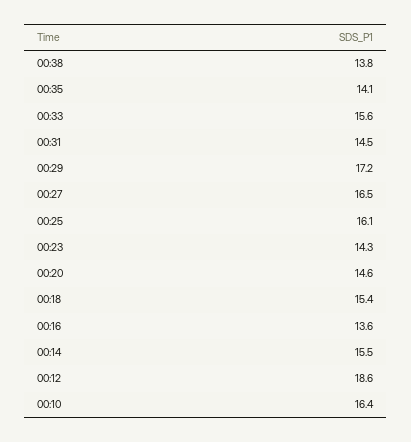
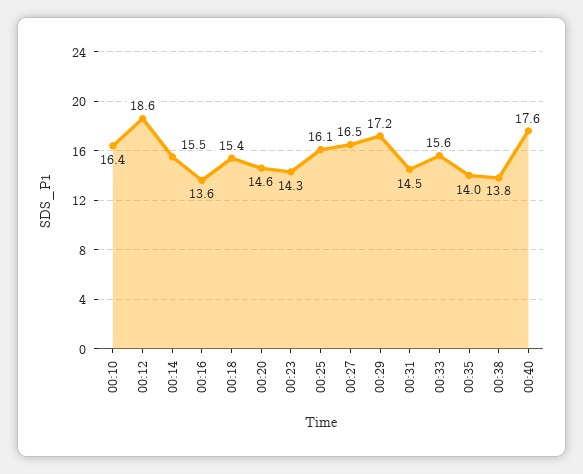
00:35: 14.1 -> 14
00:40: none -> 17.6

